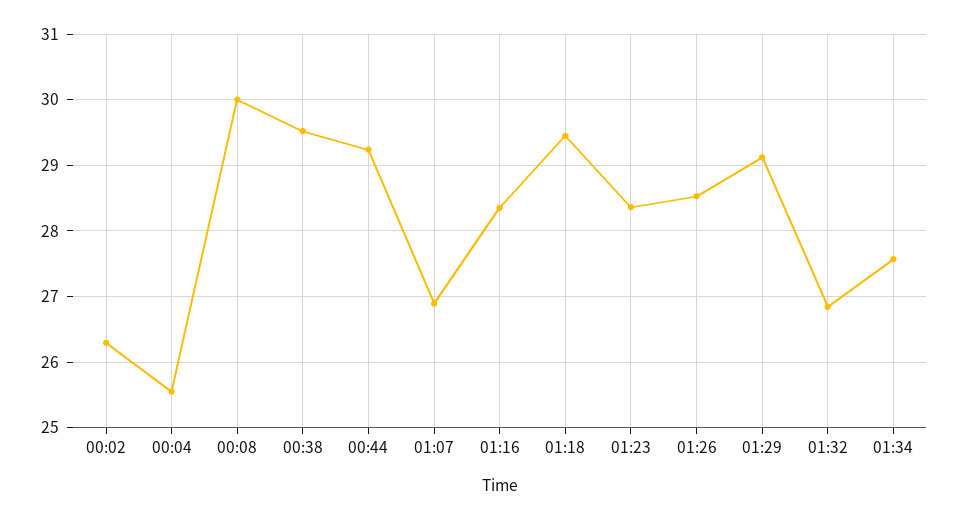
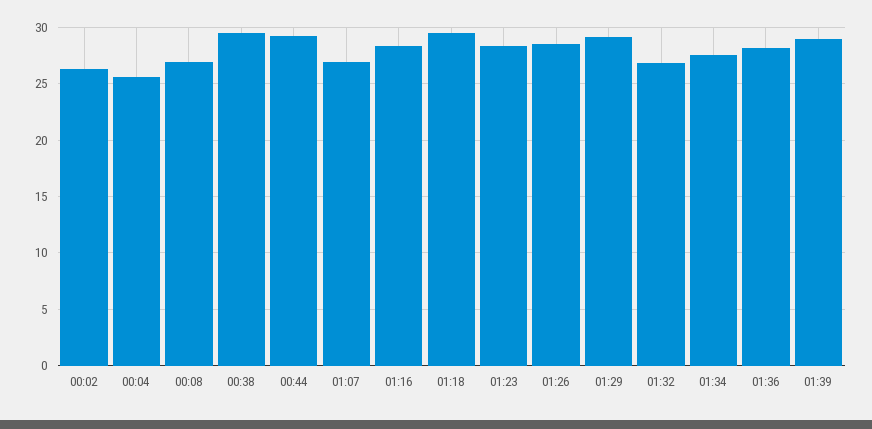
00:08: 30 -> 27
01:36: none -> 28
01:39: none -> 29

